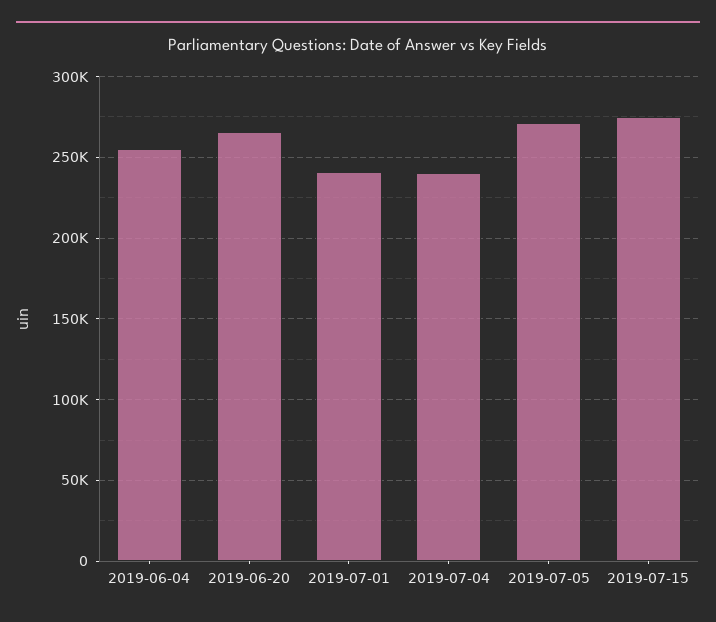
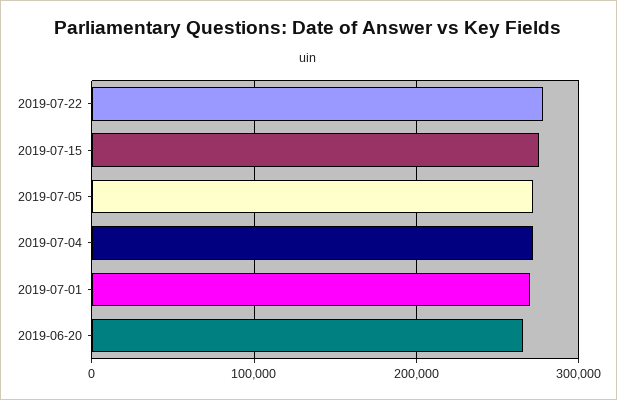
2019-06-04: 255000 -> none
2019-07-01: 240000 -> 270000
2019-07-04: 240000 -> 270000
2019-07-22: none -> 280000

